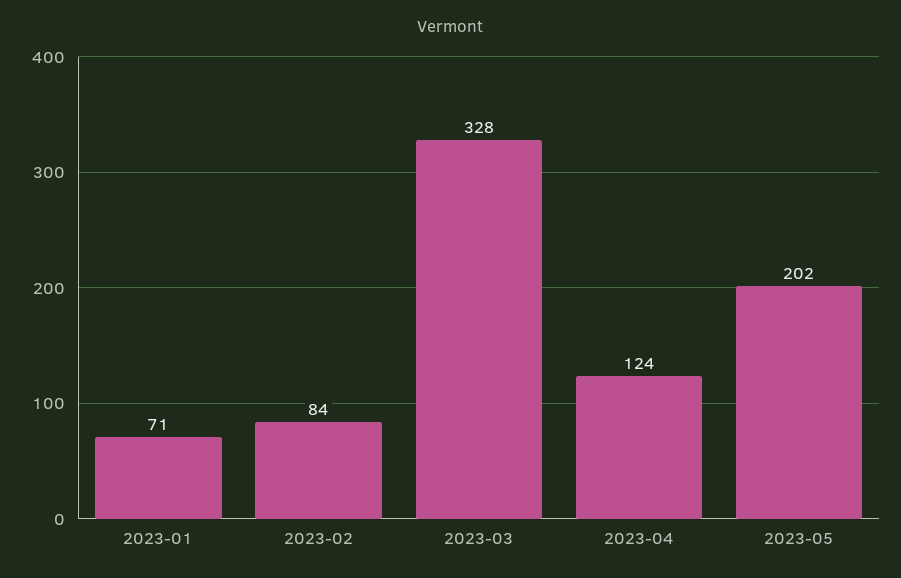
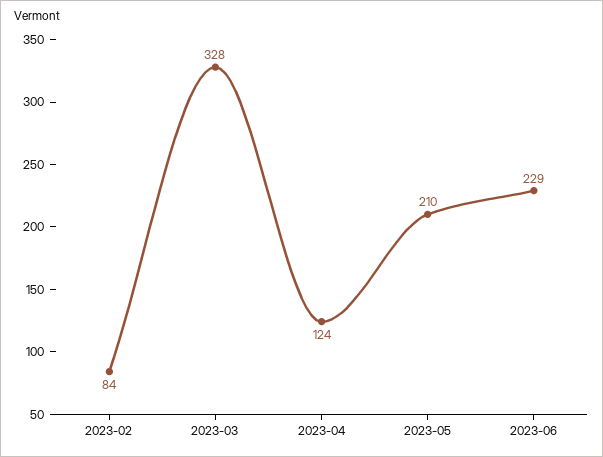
2023-01: 71 -> none
2023-05: 202 -> 210
2023-06: none -> 229

